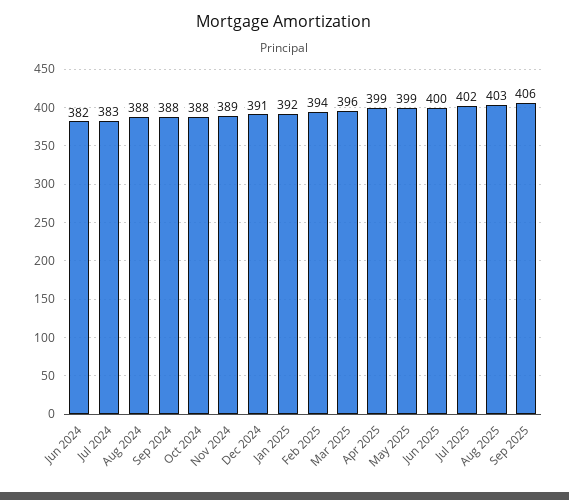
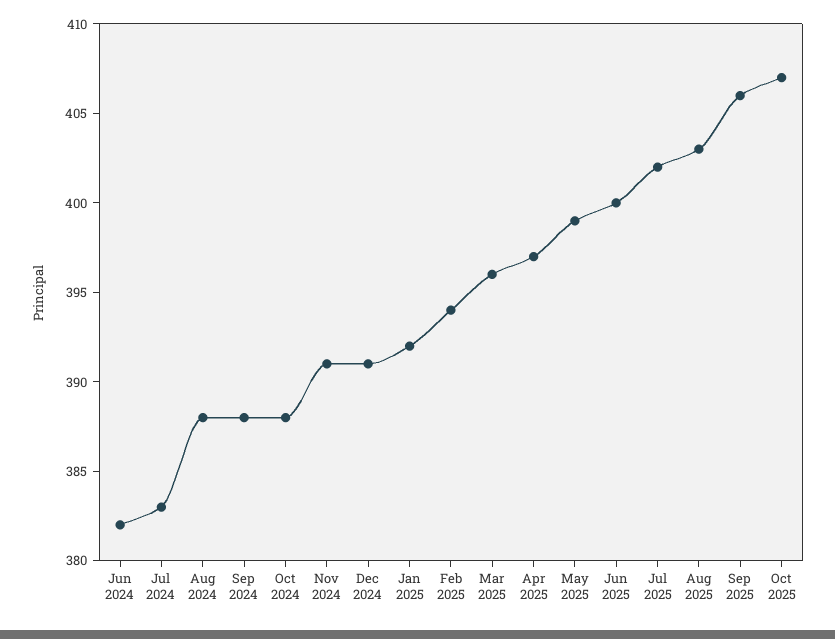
Nov 2024: 389 -> 391
Apr 2025: 399 -> 397
Oct 2025: none -> 407

